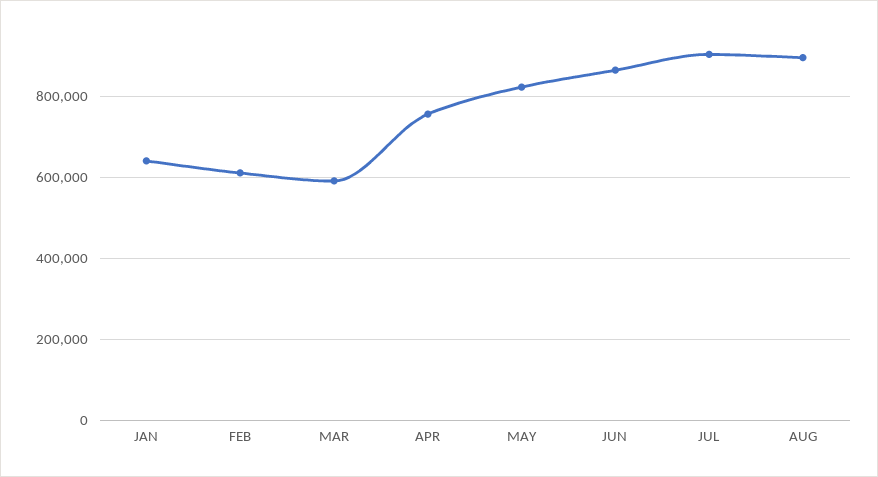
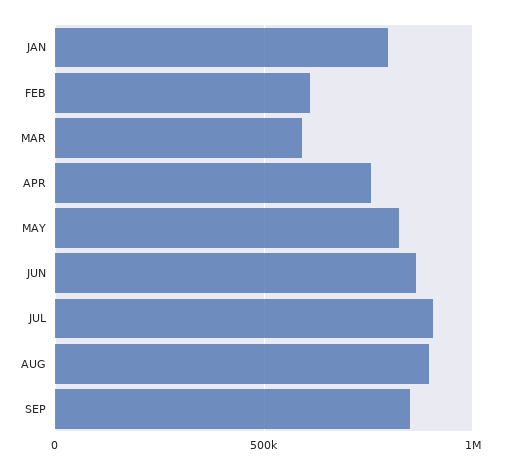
JAN: 640000 -> 800000
SEP: none -> 850000

